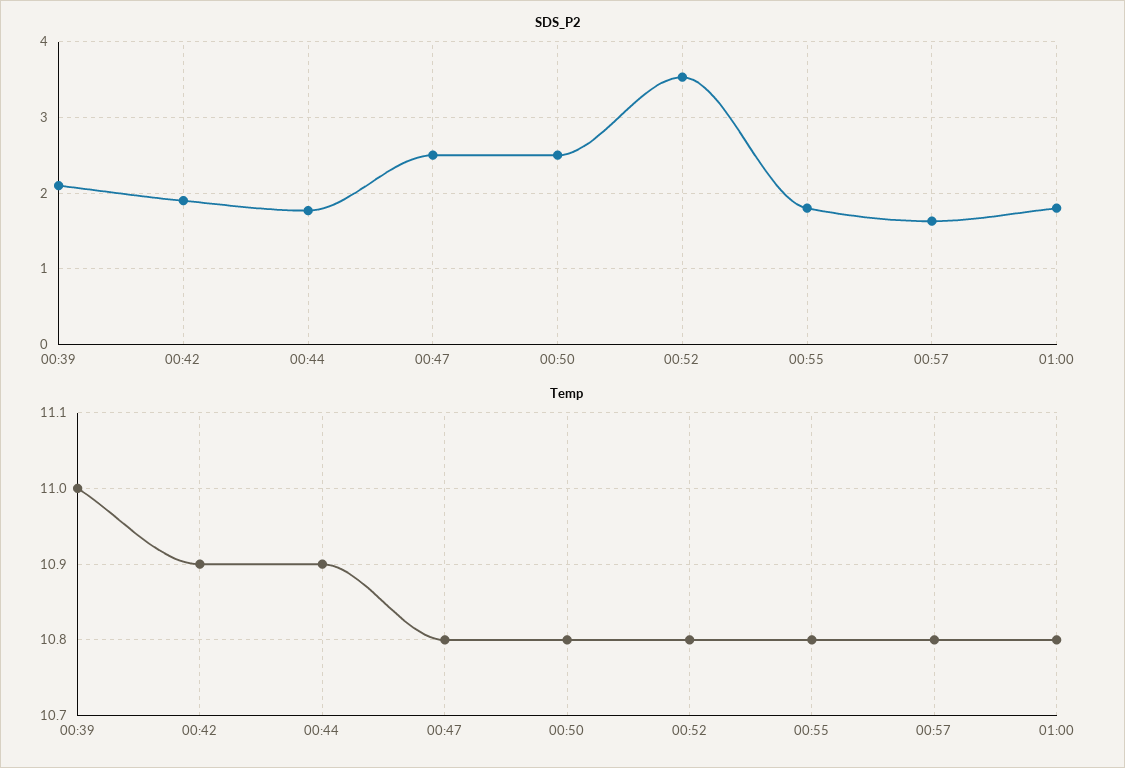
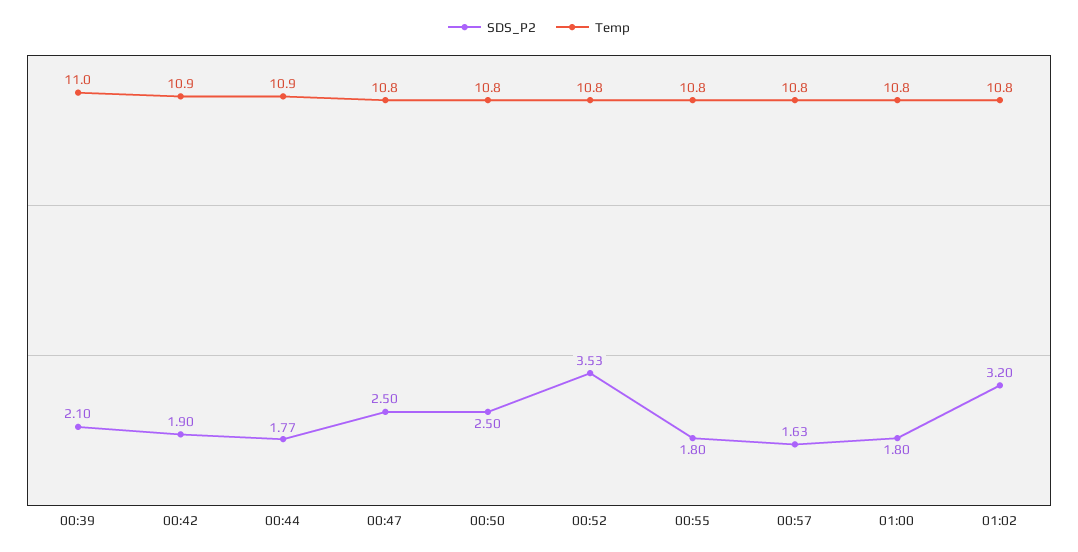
SDS_P2, 01:02: none -> 3.2
Temp, 01:02: none -> 10.8

